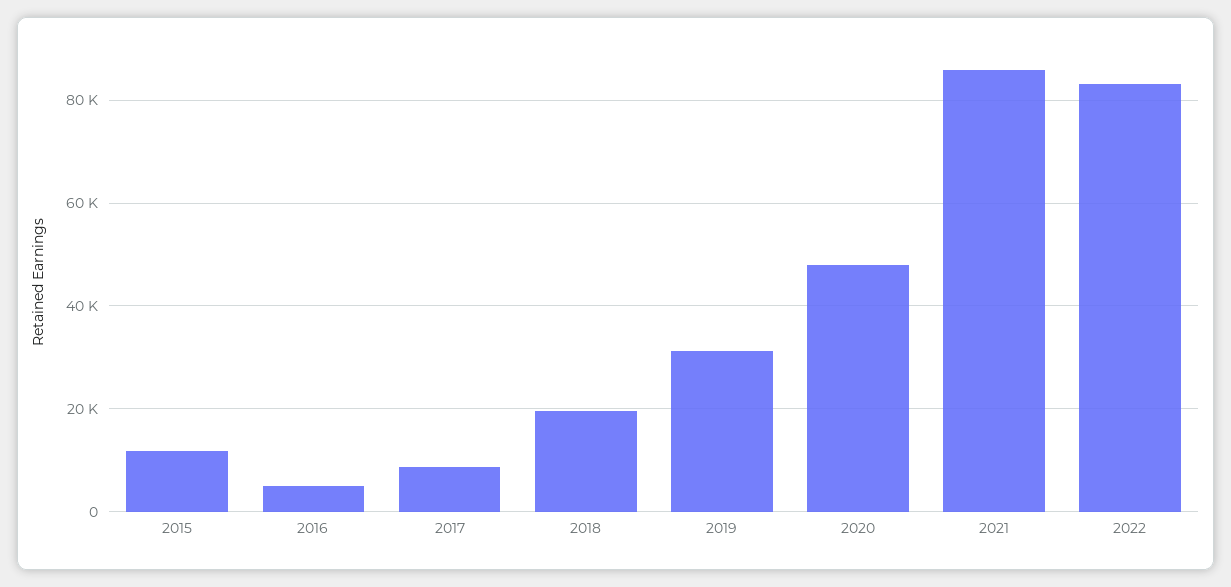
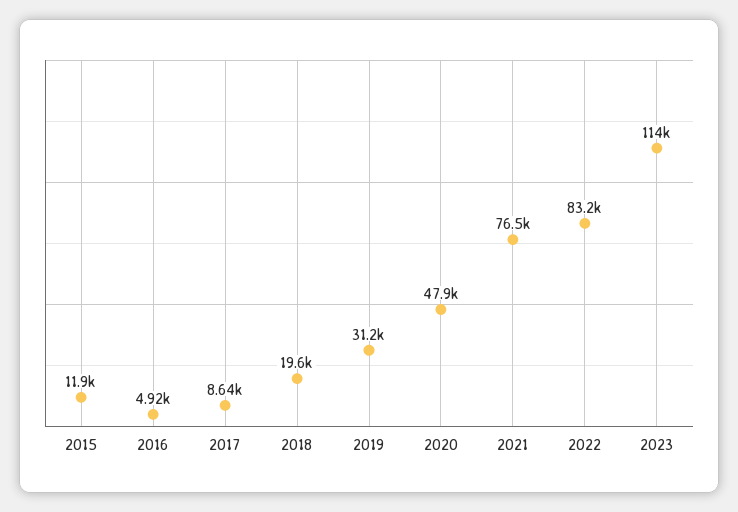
2021: 86000 -> 76500
2023: none -> 114000

